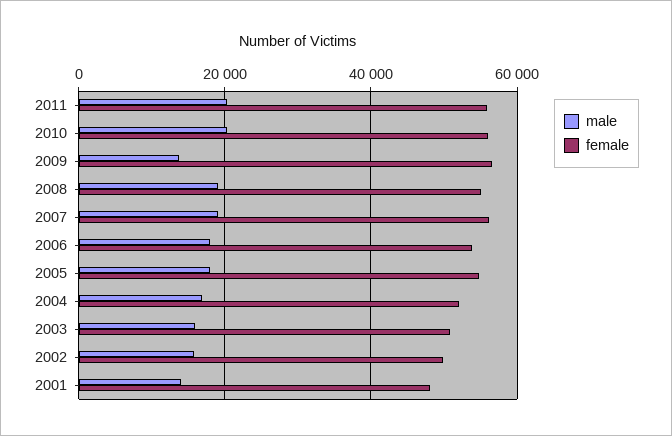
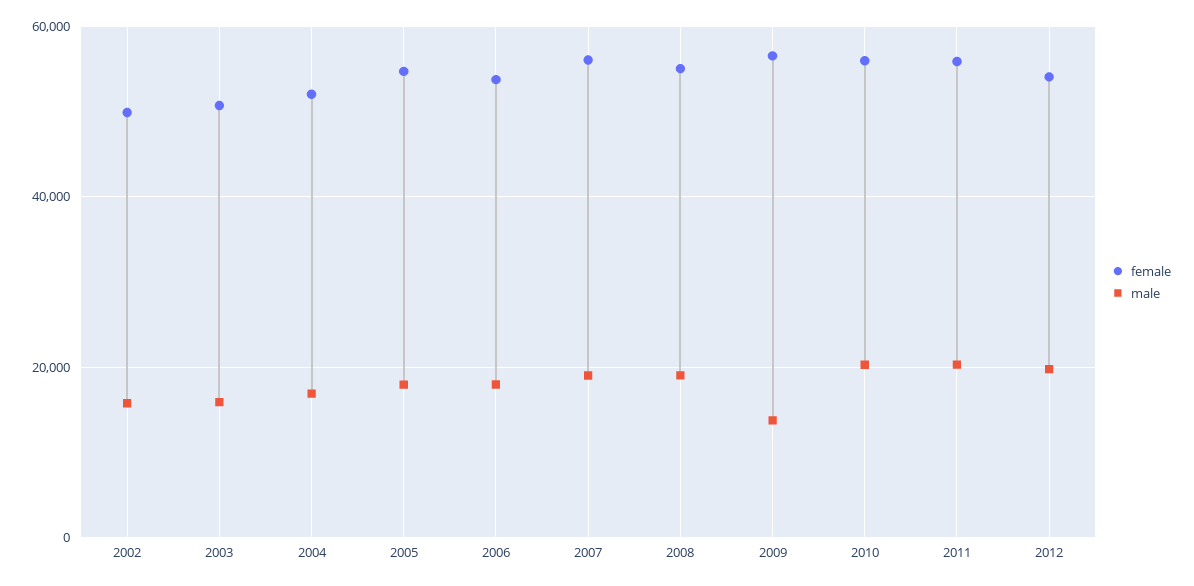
male, 2001: 14000 -> none
female, 2001: 48000 -> none
female, 2012: none -> 54000
male, 2012: none -> 20000

